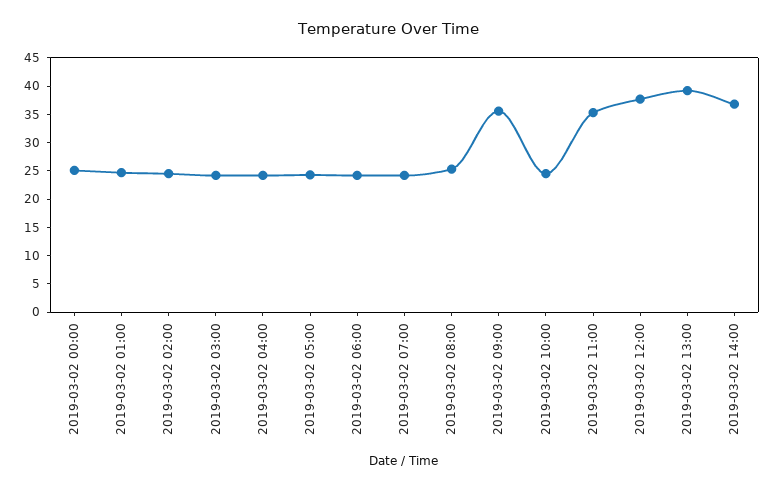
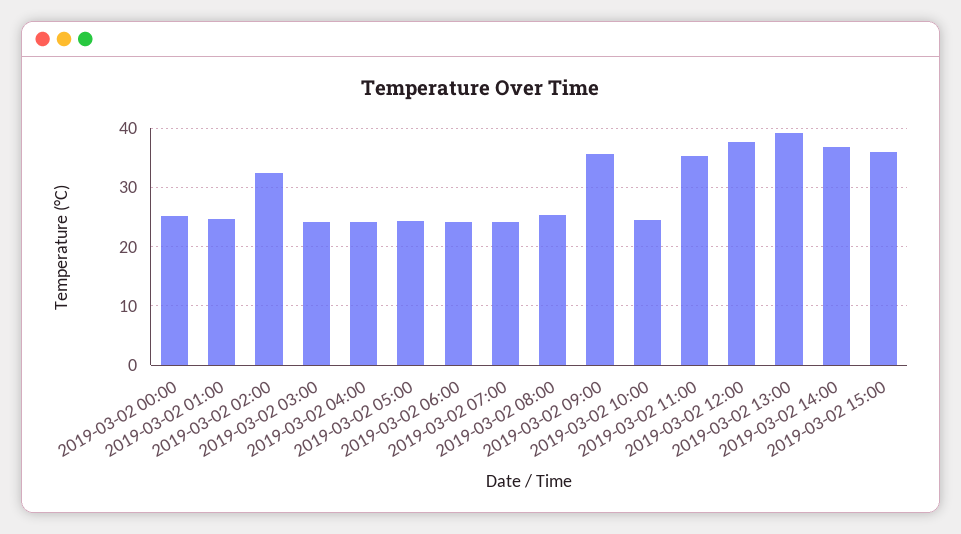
2019-03-02 02:00: 25 -> 32
2019-03-02 15:00: none -> 36

